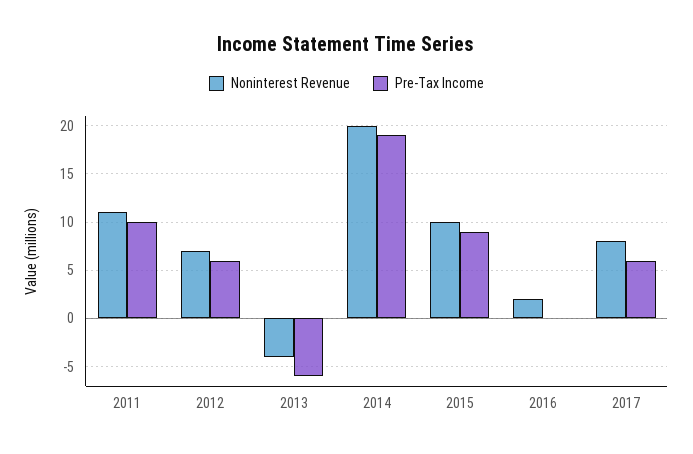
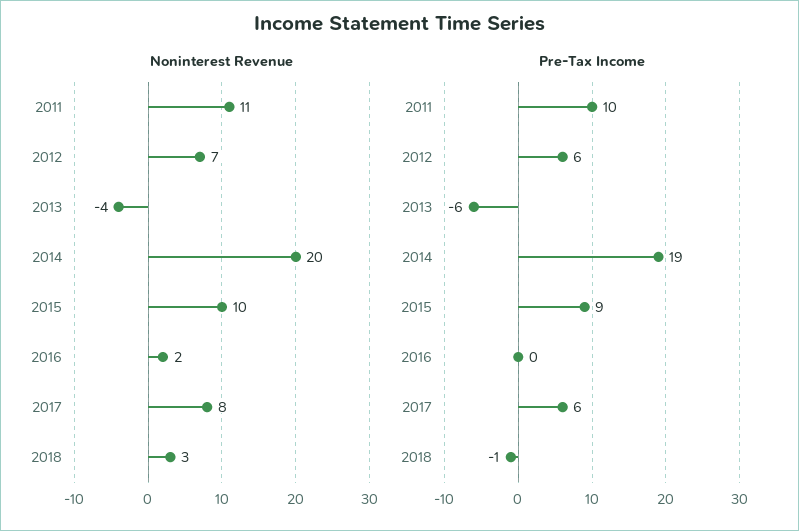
Noninterest Revenue, 2018: none -> 3
Pre-Tax Income, 2018: none -> -1

